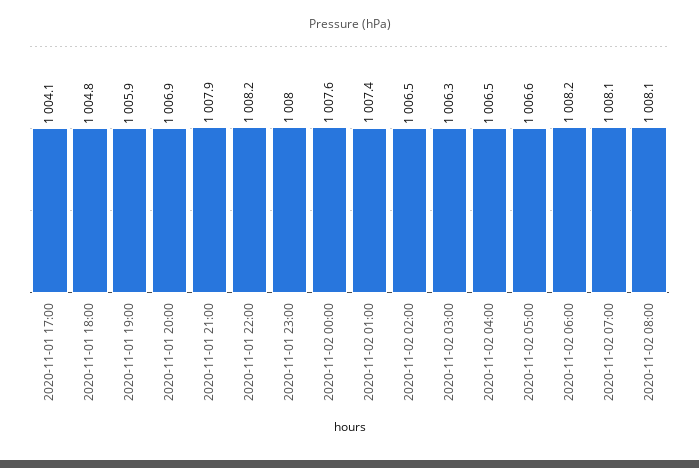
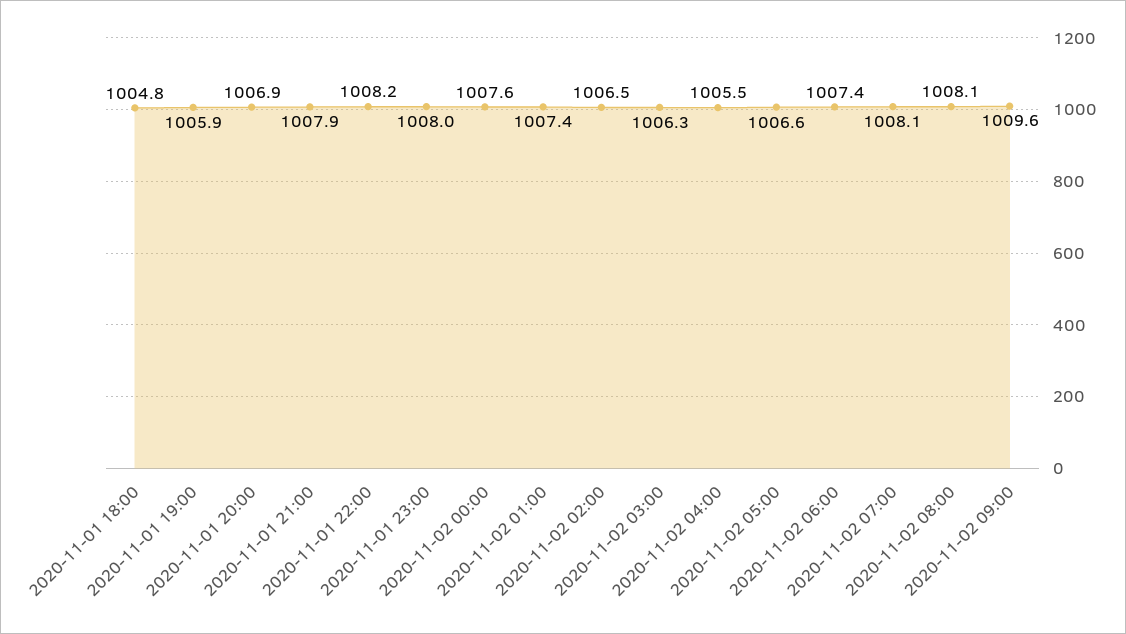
2020-11-01 17:00: 1004.1 -> none
2020-11-02 04:00: 1006.5 -> 1005.5
2020-11-02 06:00: 1008.2 -> 1007.4
2020-11-02 09:00: none -> 1009.6

